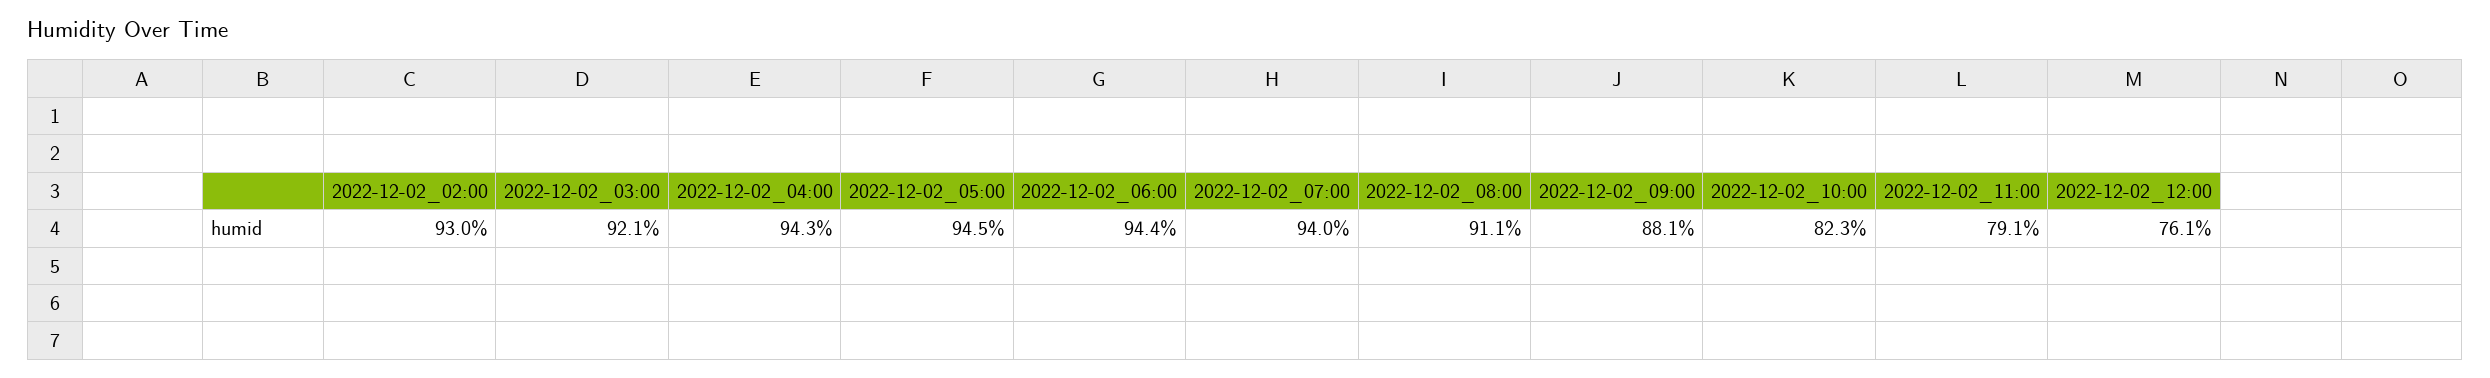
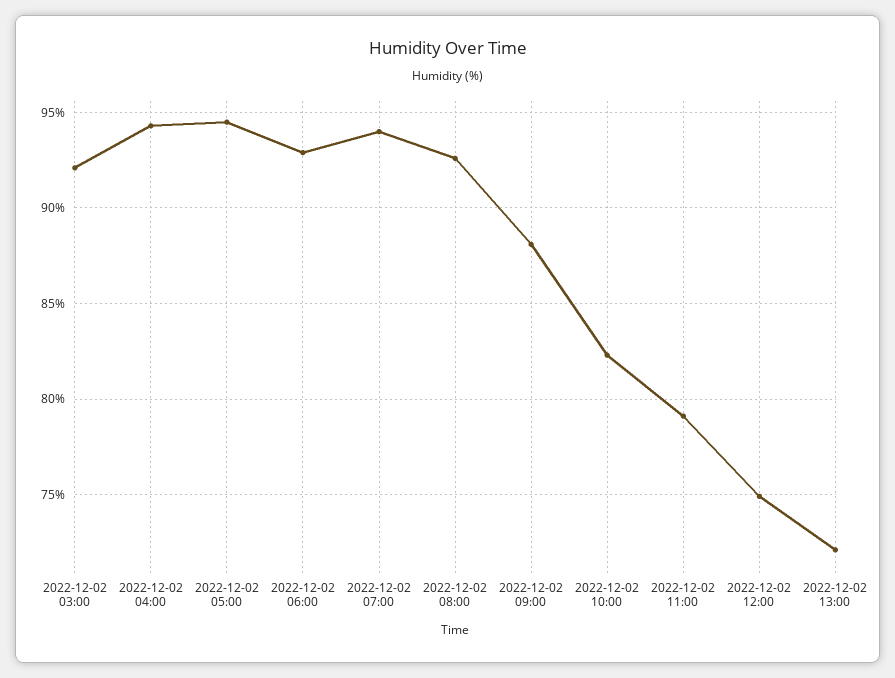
2022-12-02_02:00: 93 -> none
2022-12-02_06:00: 94.4 -> 93
2022-12-02_08:00: 91.1 -> 92.5
2022-12-02_12:00: 76.1 -> 75
2022-12-02 13:00: none -> 72

